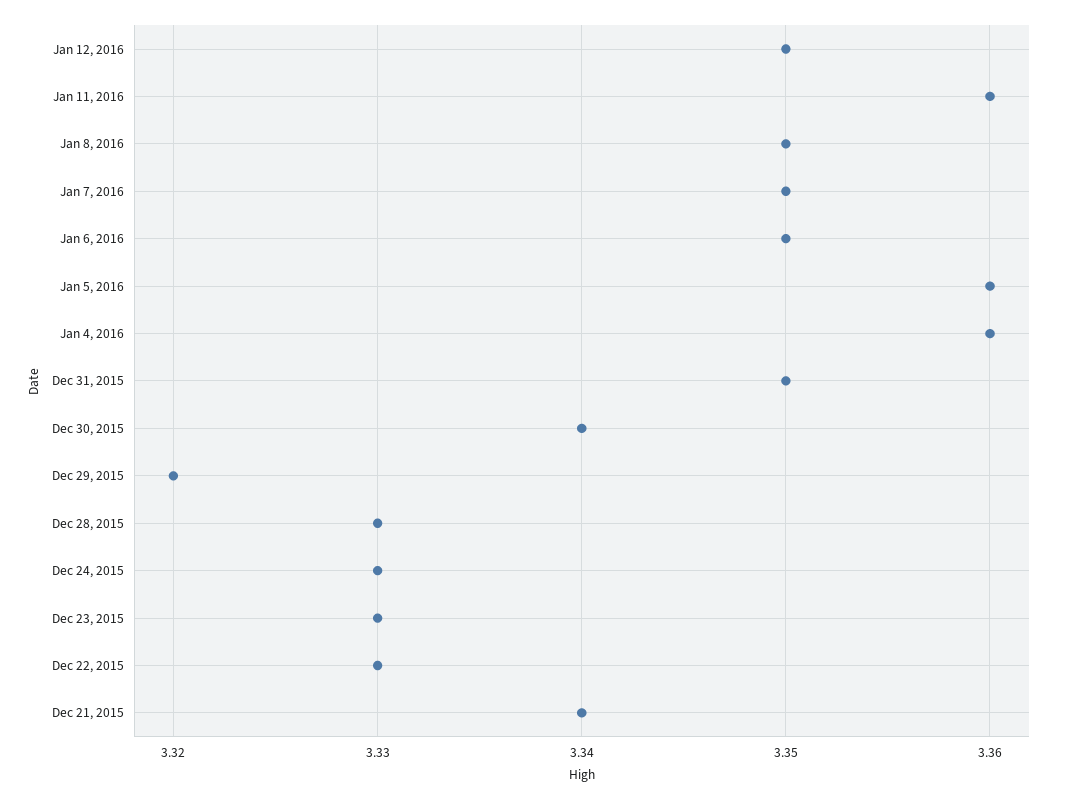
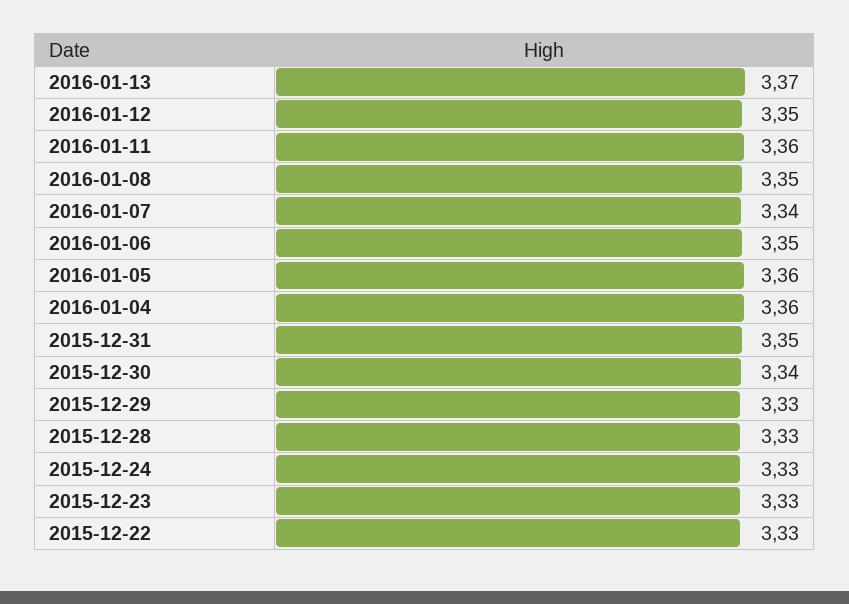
Jan 7, 2016: 3.35 -> 3.34
Dec 29, 2015: 3.32 -> 3.33
Dec 21, 2015: 3.34 -> none
2016-01-13: none -> 3.37

